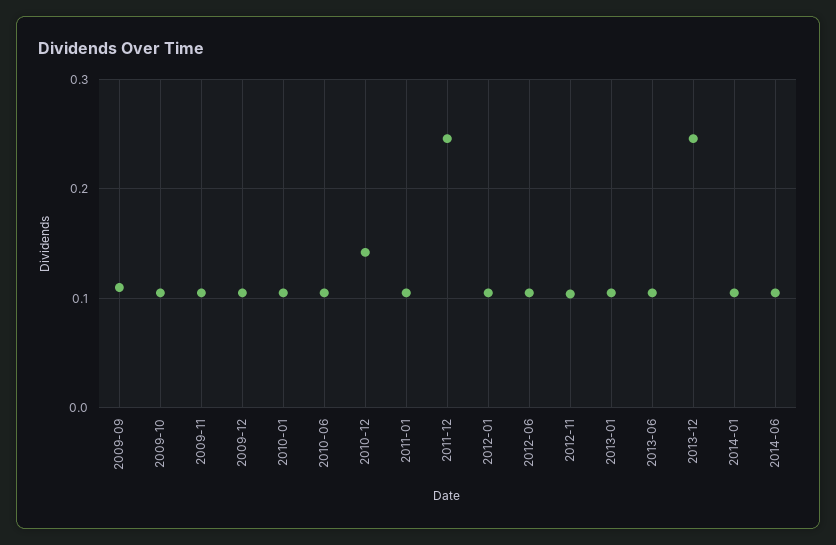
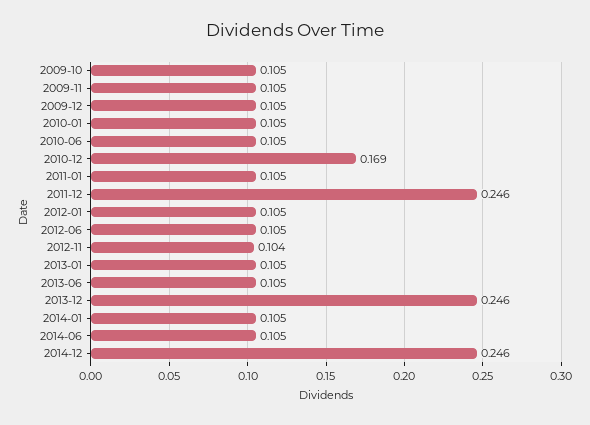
2009-09: 0.11 -> none
2010-12: 0.14 -> 0.169
2014-12: none -> 0.246

